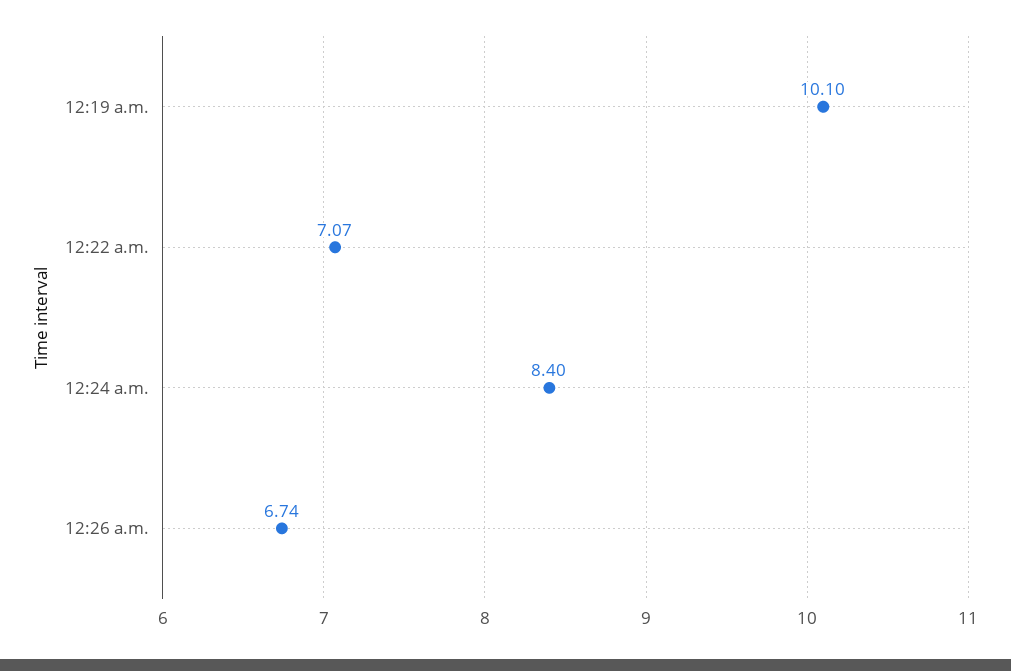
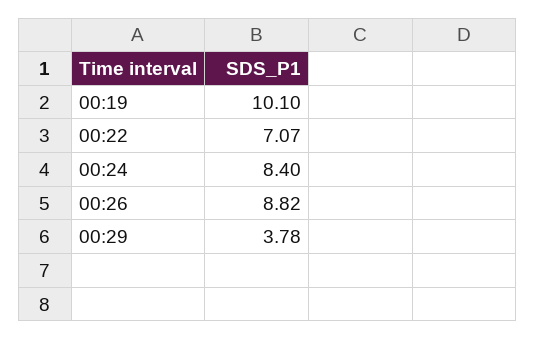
12:26 a.m.: 6.74 -> 8.82
00:29: none -> 3.78

